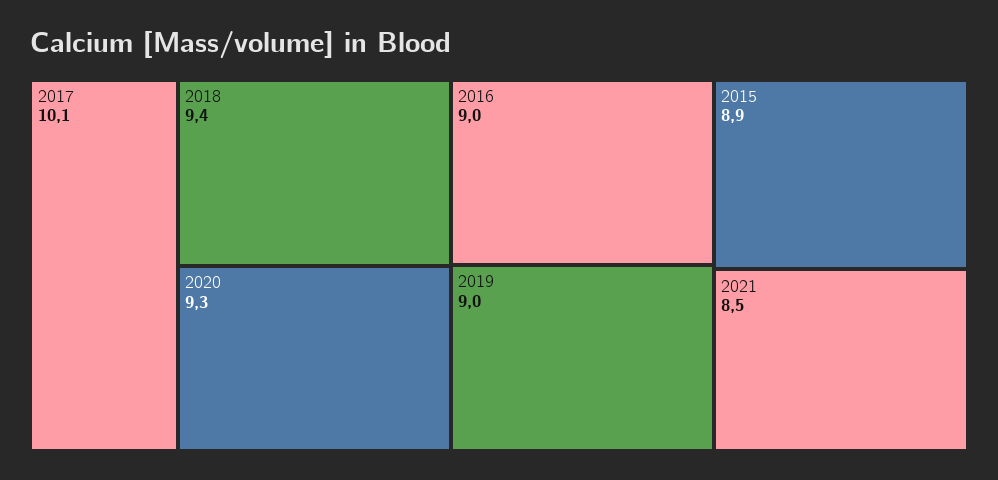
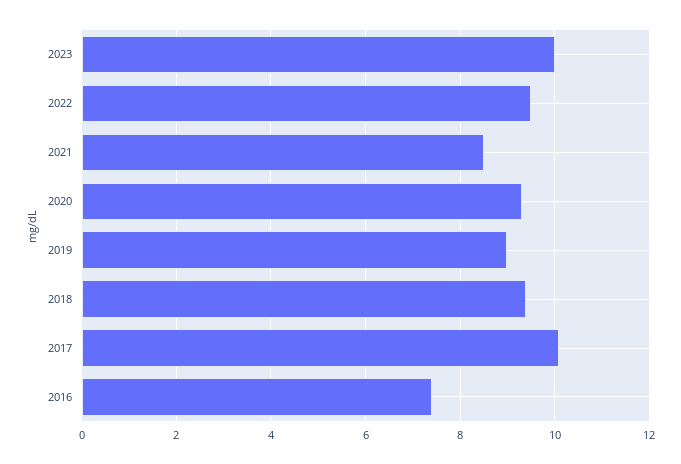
2016: 9 -> 7.5
2015: 8.9 -> none
2023: none -> 10
2022: none -> 9.5

